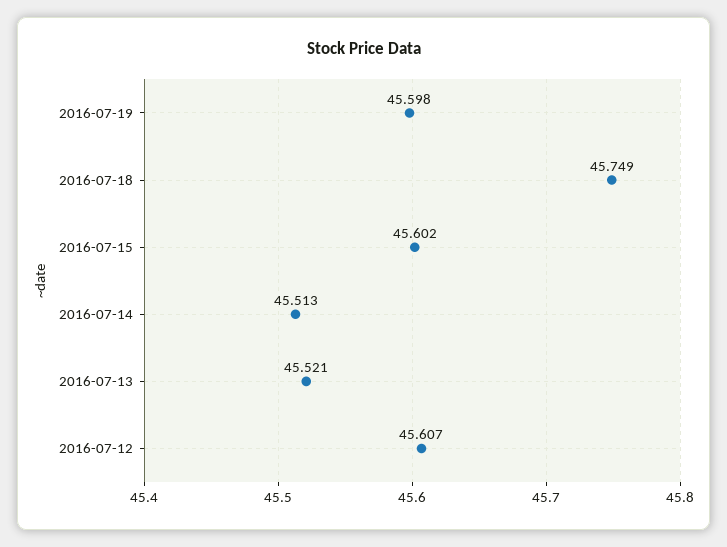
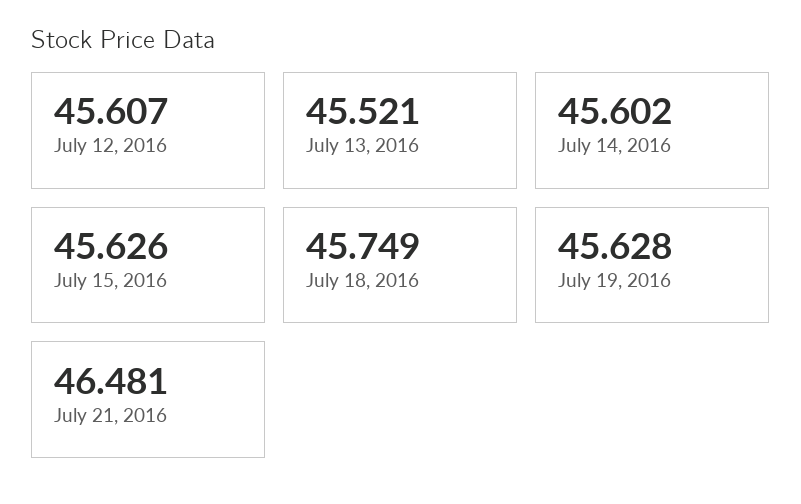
2016-07-19: 45.598 -> 45.628
2016-07-15: 45.602 -> 45.626
2016-07-14: 45.513 -> 45.602
July 21, 2016: none -> 46.481

